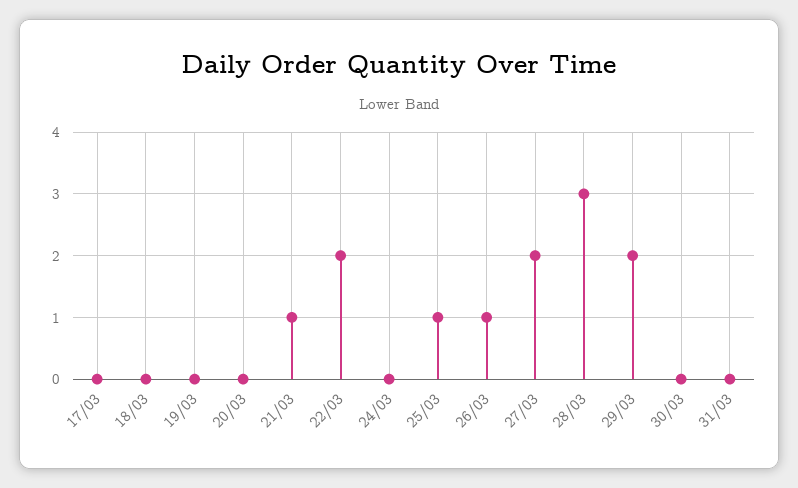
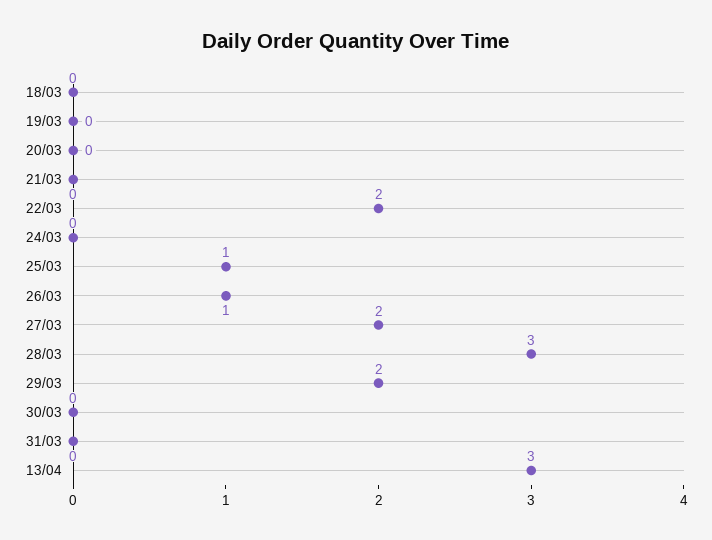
17/03: 0 -> none
21/03: 1 -> 0
13/04: none -> 3

